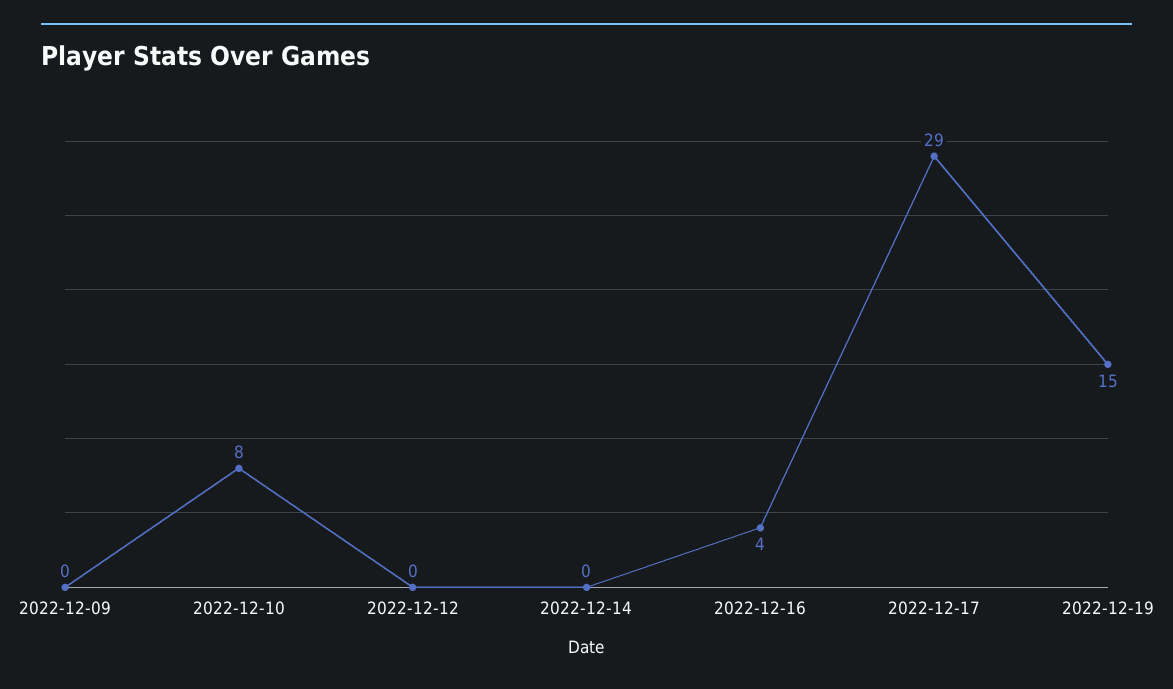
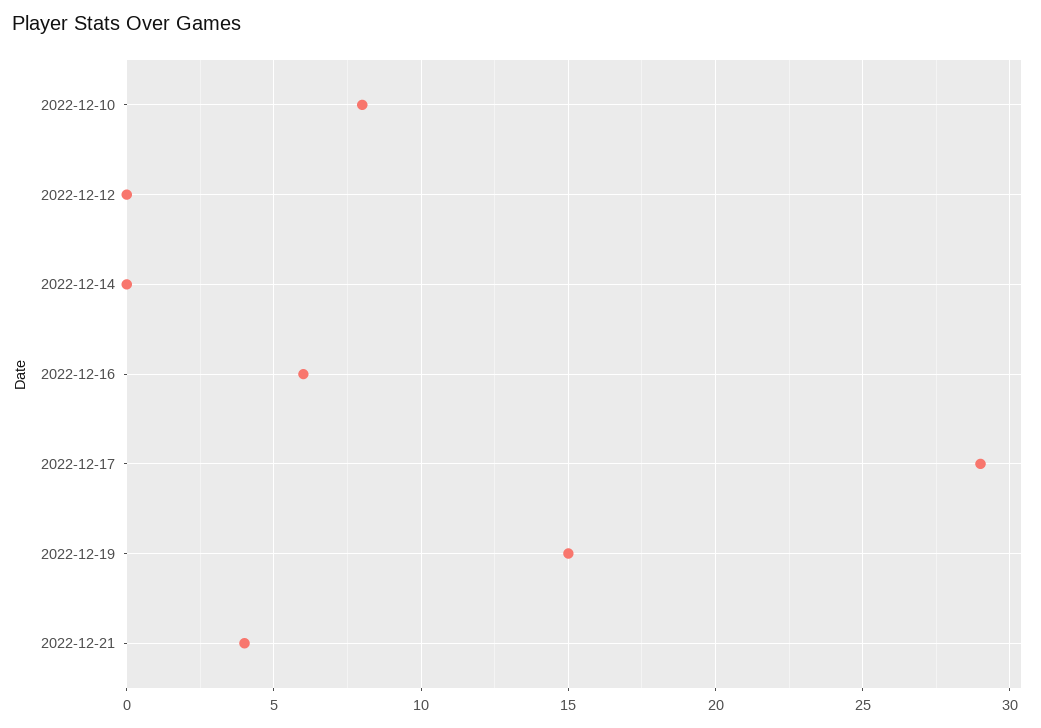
2022-12-09: 0 -> none
2022-12-16: 4 -> 6
2022-12-21: none -> 4

